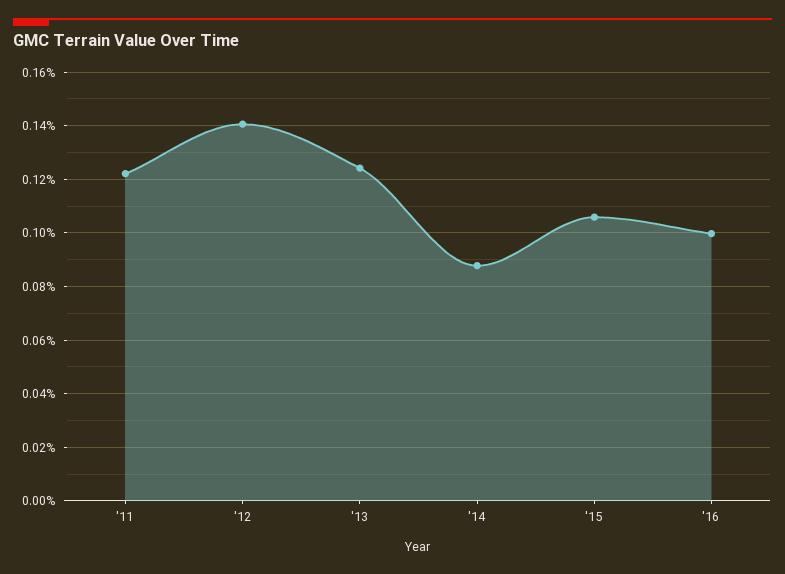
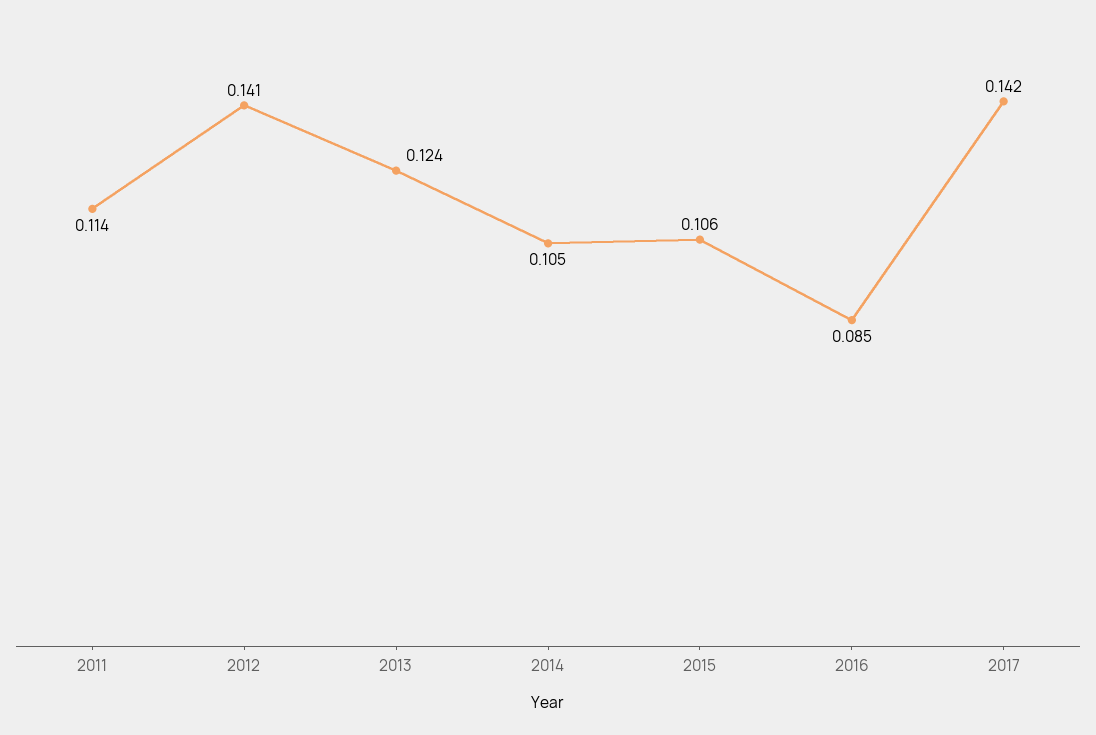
'11: 0.1225 -> 0.114
'14: 0.0875 -> 0.105
'16: 0.1 -> 0.085
2017: none -> 0.142

